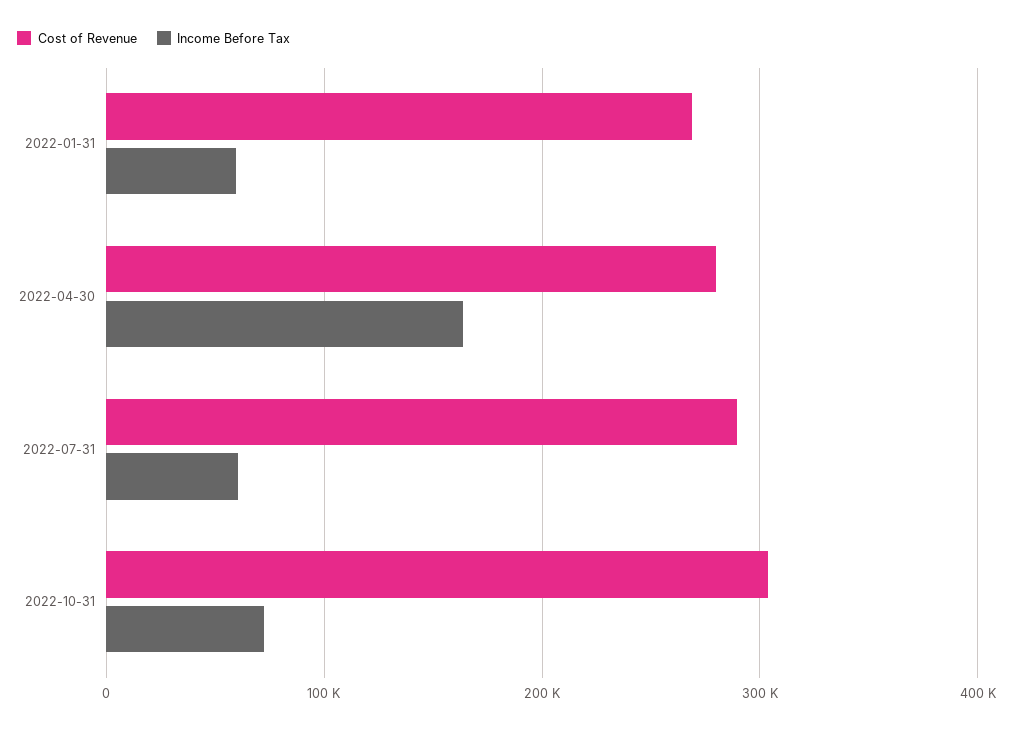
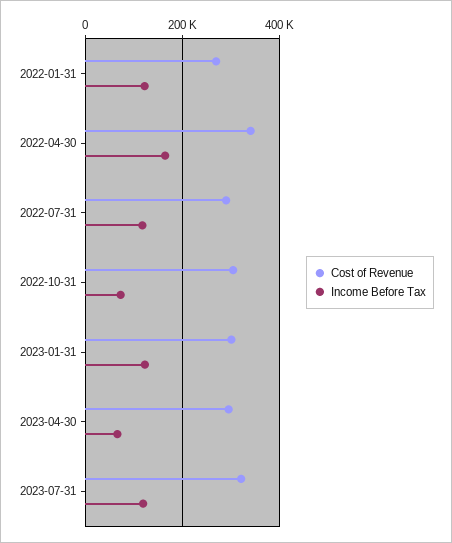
Income Before Tax, 2022-01-31: 60000 -> 120000
Cost of Revenue, 2022-04-30: 280000 -> 340000
Income Before Tax, 2022-07-31: 60000 -> 120000
Cost of Revenue, 2023-01-31: none -> 300000
Income Before Tax, 2023-01-31: none -> 120000
Cost of Revenue, 2023-04-30: none -> 300000
Income Before Tax, 2023-04-30: none -> 60000
Cost of Revenue, 2023-07-31: none -> 320000
Income Before Tax, 2023-07-31: none -> 120000

